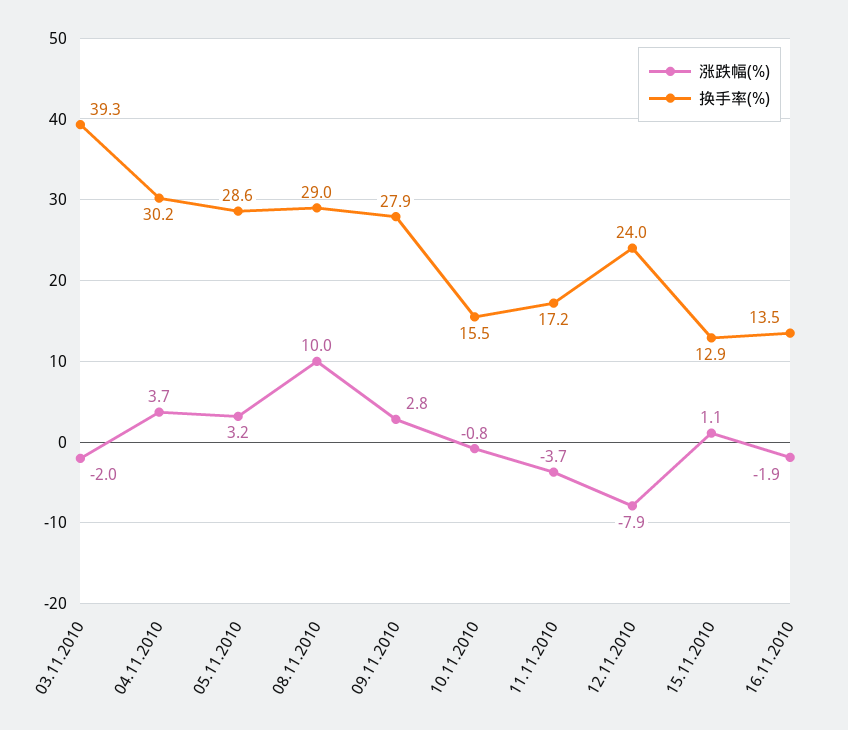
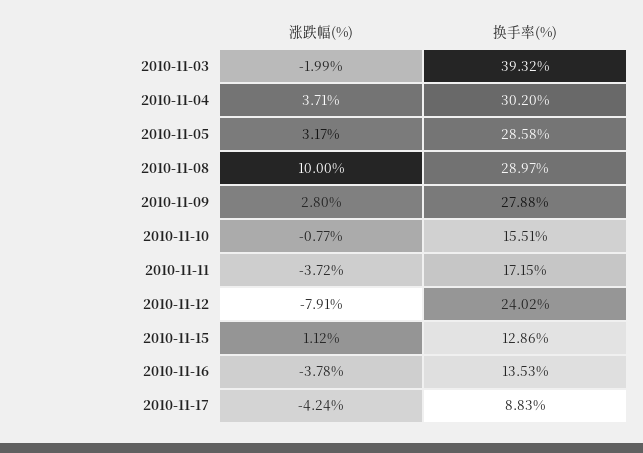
涨跌幅(%), 16.11.2010: -1.9 -> -3.78
涨跌幅(%), 2010-11-17: none -> -4.24
换手率(%), 2010-11-17: none -> 8.83

